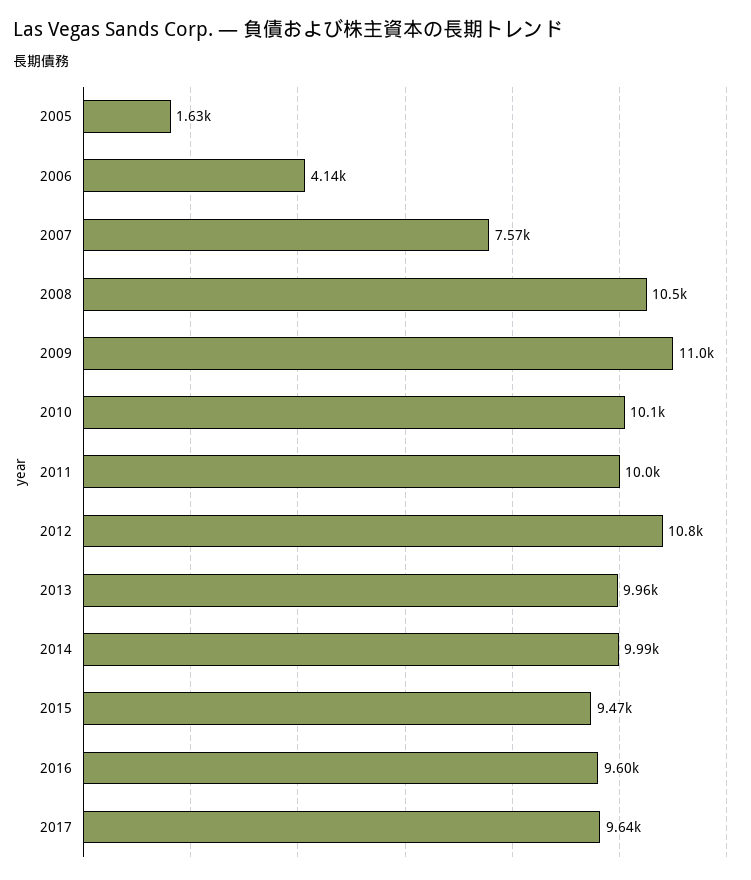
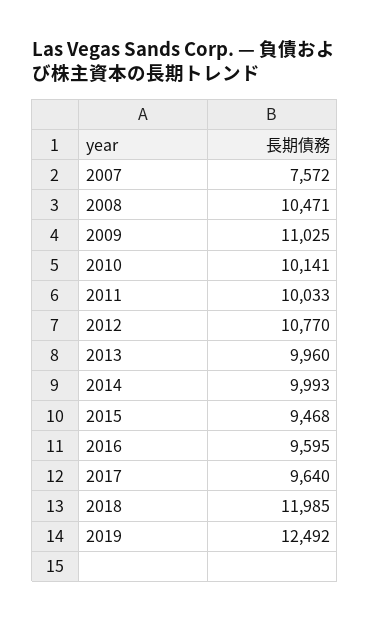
2005: 1630 -> none
2006: 4140 -> none
2018: none -> 11985
2019: none -> 12492

